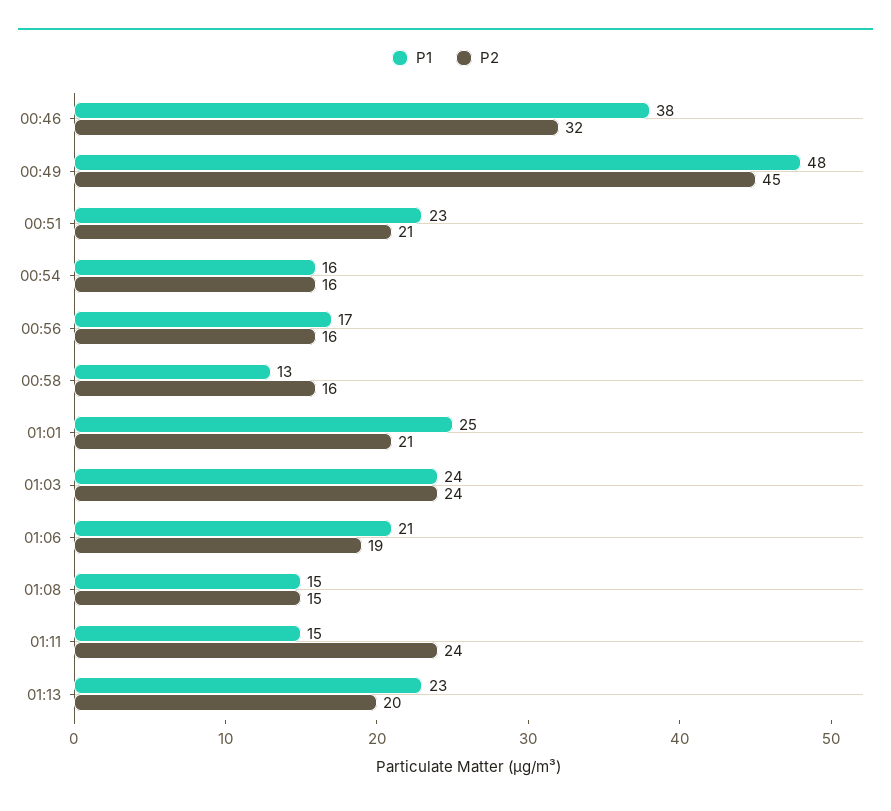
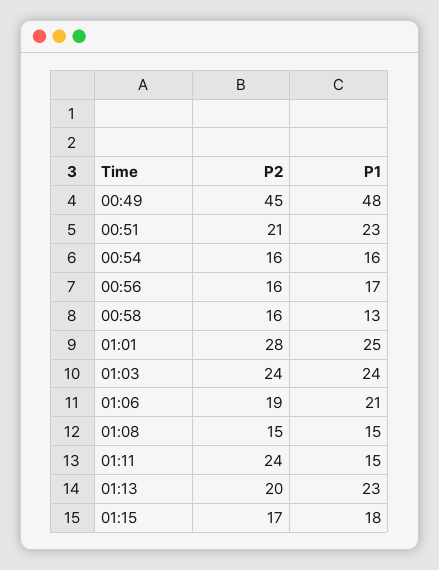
P1, 00:46: 38 -> none
P2, 00:46: 32 -> none
P2, 01:01: 21 -> 28
P2, 01:15: none -> 17
P1, 01:15: none -> 18

